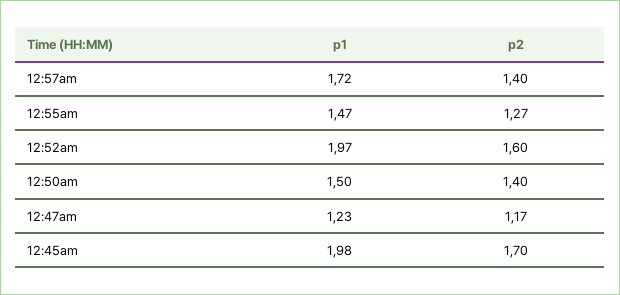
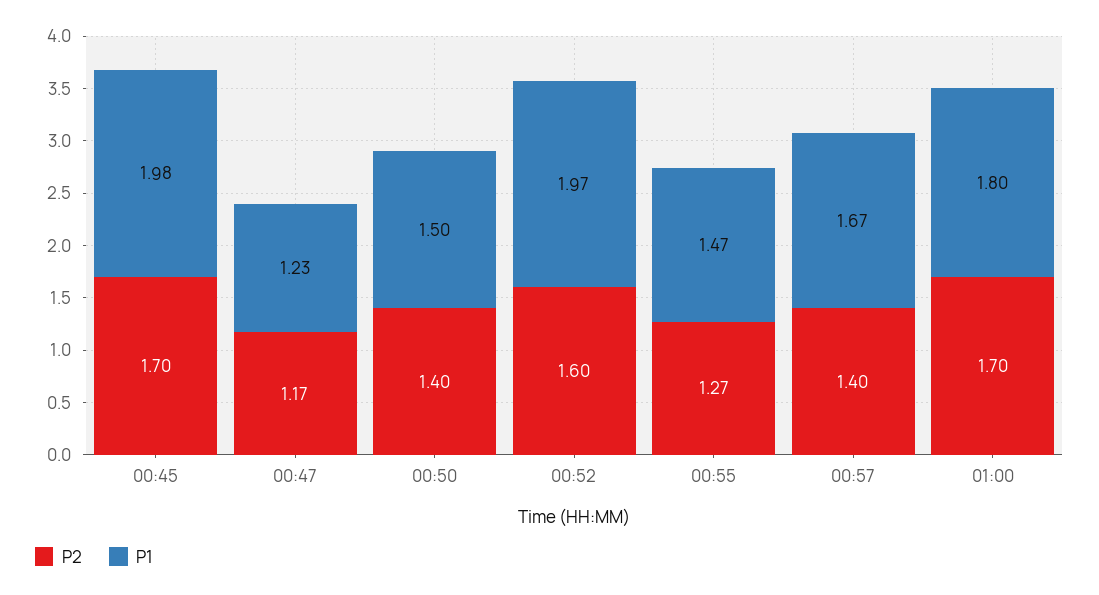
p1, 12:57am: 1.72 -> 1.67
p2, 01:00: none -> 1.7
p1, 01:00: none -> 1.8

